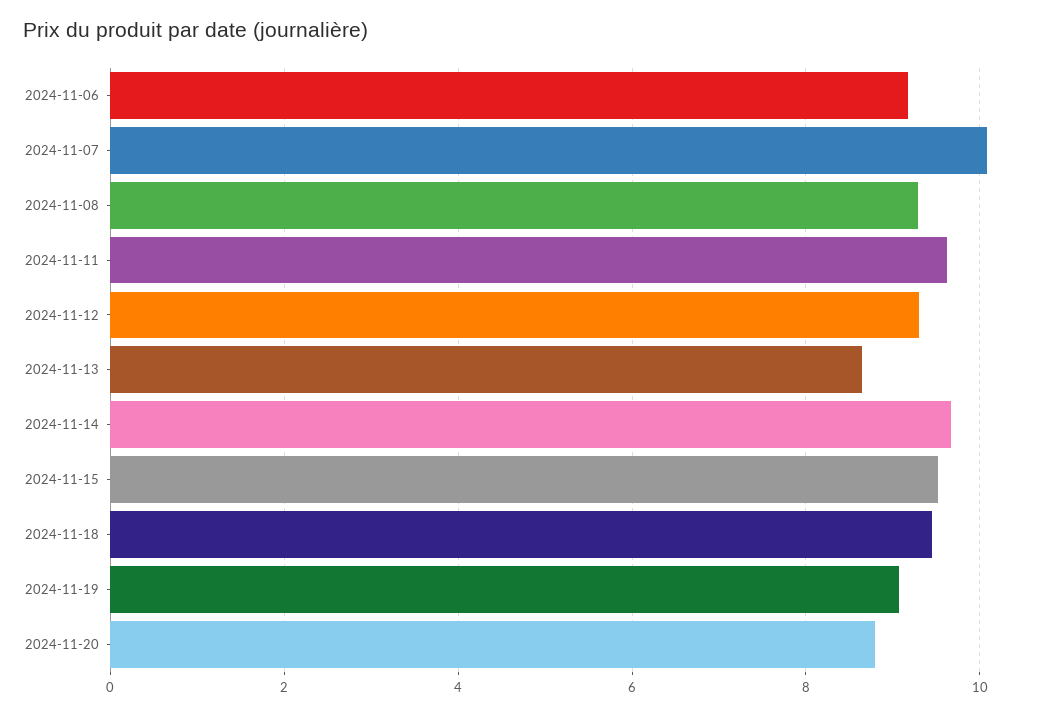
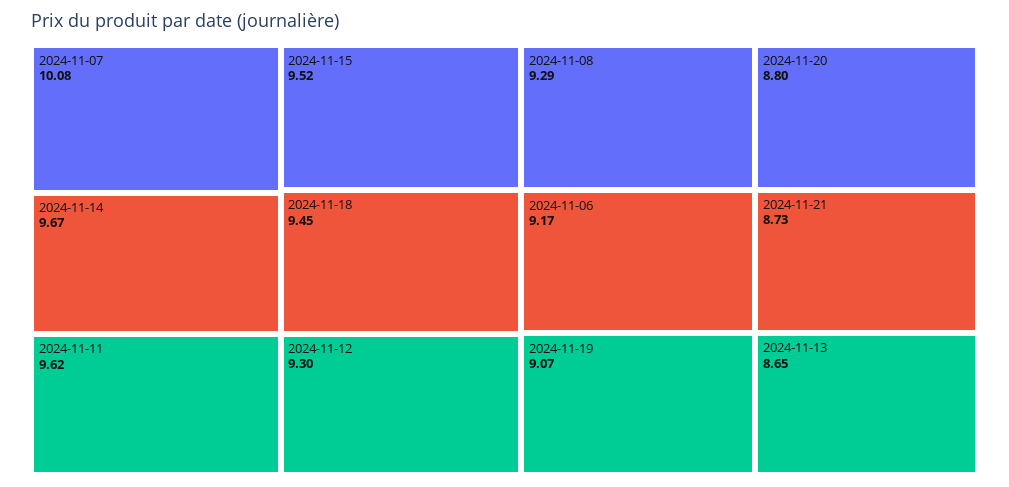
2024-11-21: none -> 8.73

